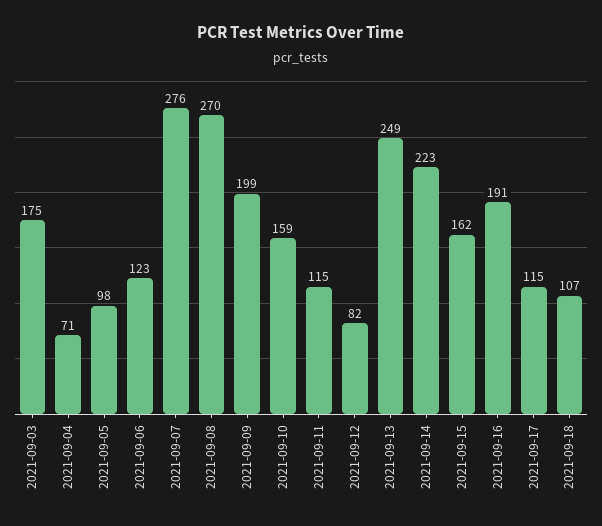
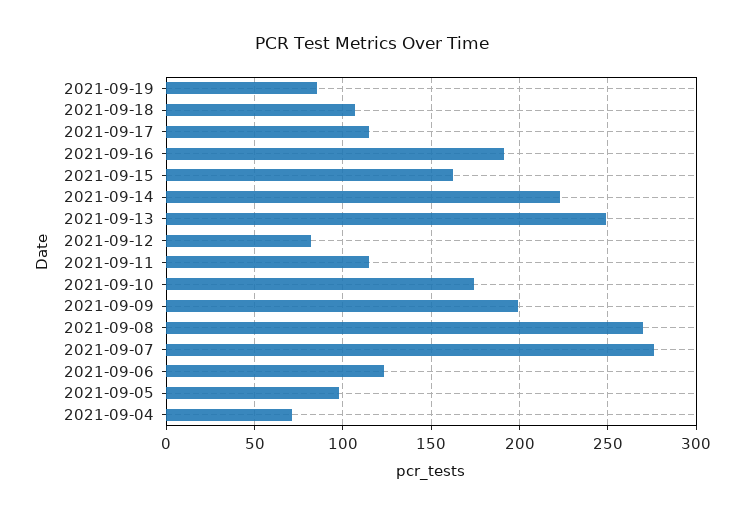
2021-09-03: 175 -> none
2021-09-10: 159 -> 175
2021-09-19: none -> 85

